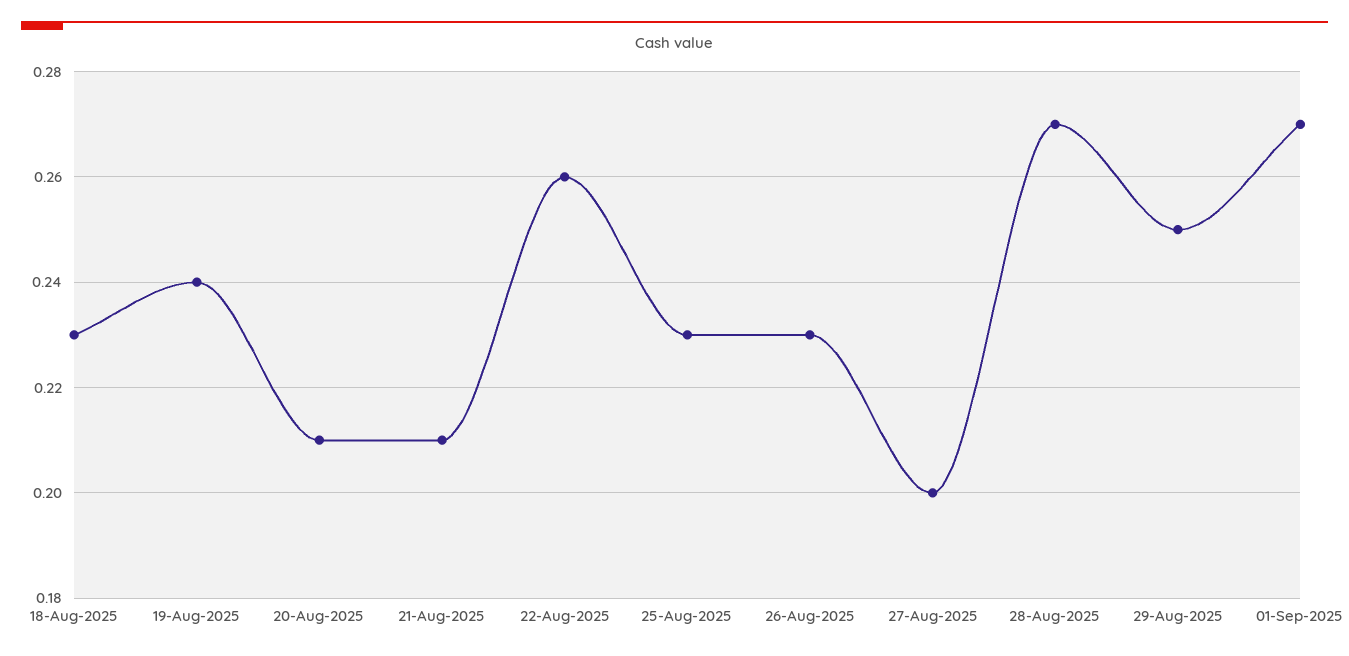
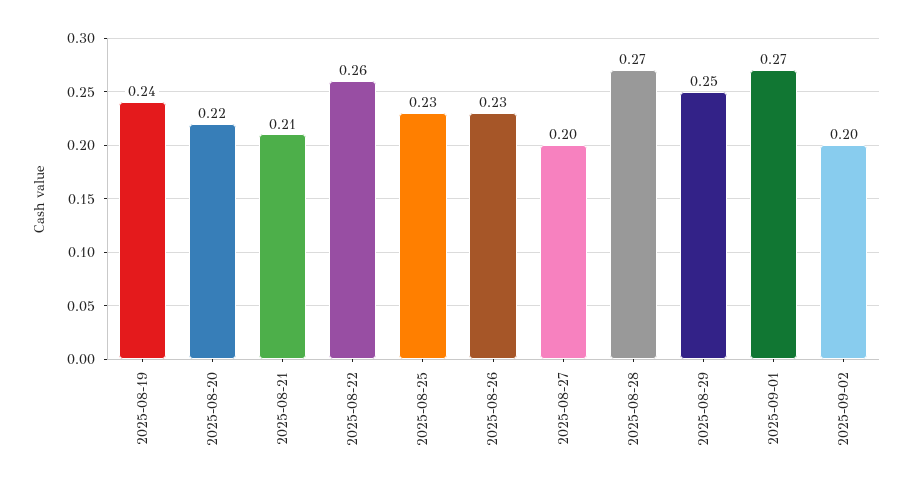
18-Aug-2025: 0.23 -> none
20-Aug-2025: 0.21 -> 0.22
2025-09-02: none -> 0.2

